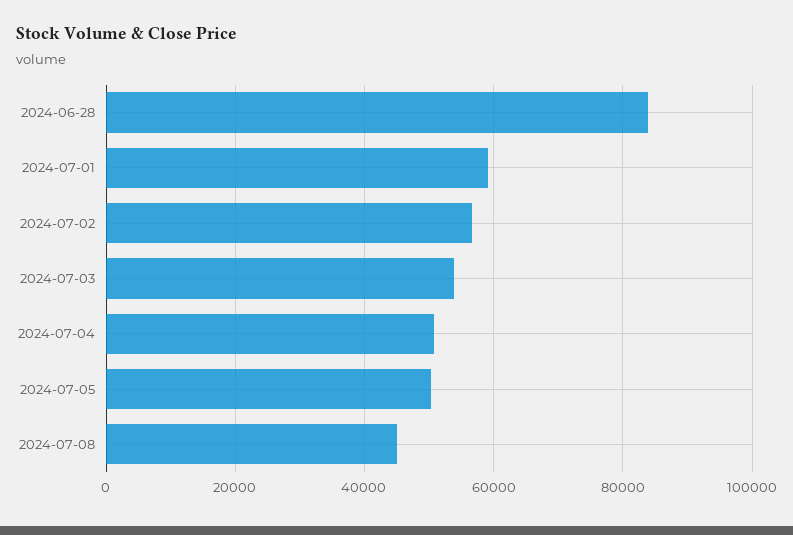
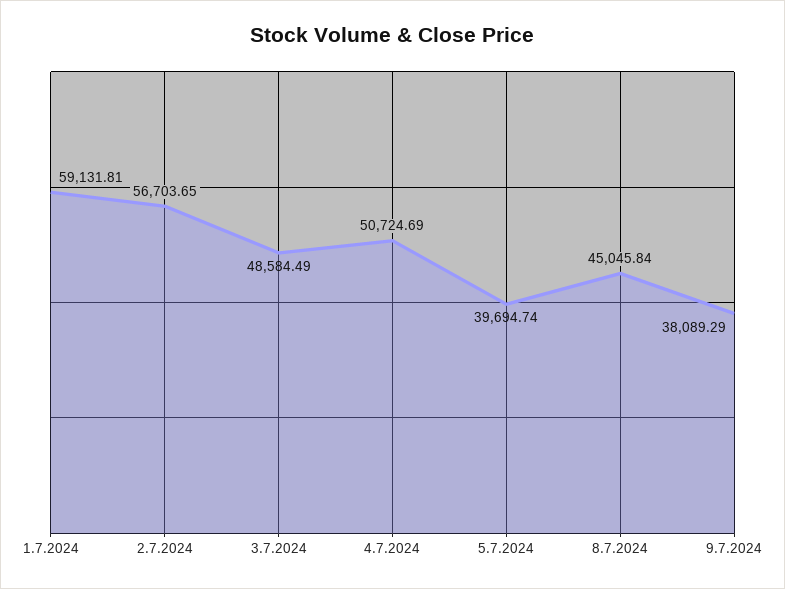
2024-06-28: 84000 -> none
2024-07-03: 54000 -> 48584.49
2024-07-05: 50000 -> 39694.74
9.7.2024: none -> 38089.29

